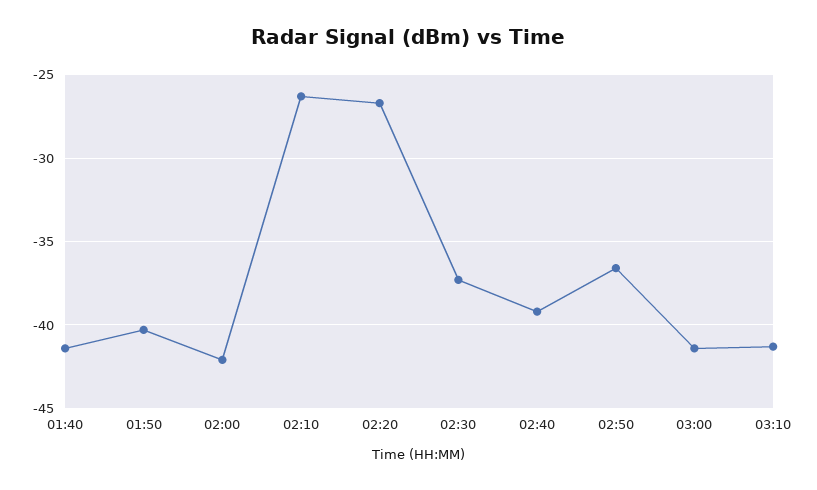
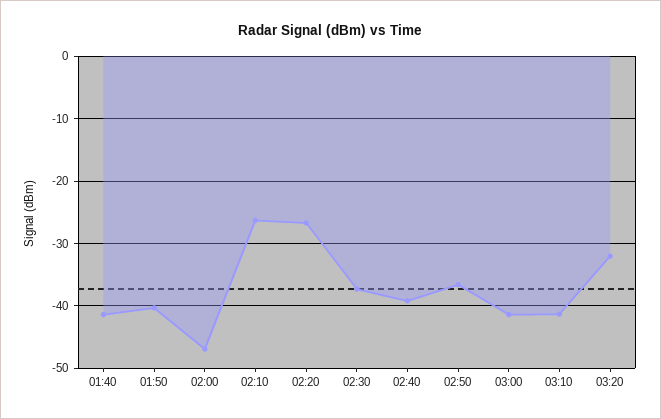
02:00: -42 -> -47
03:20: none -> -32

